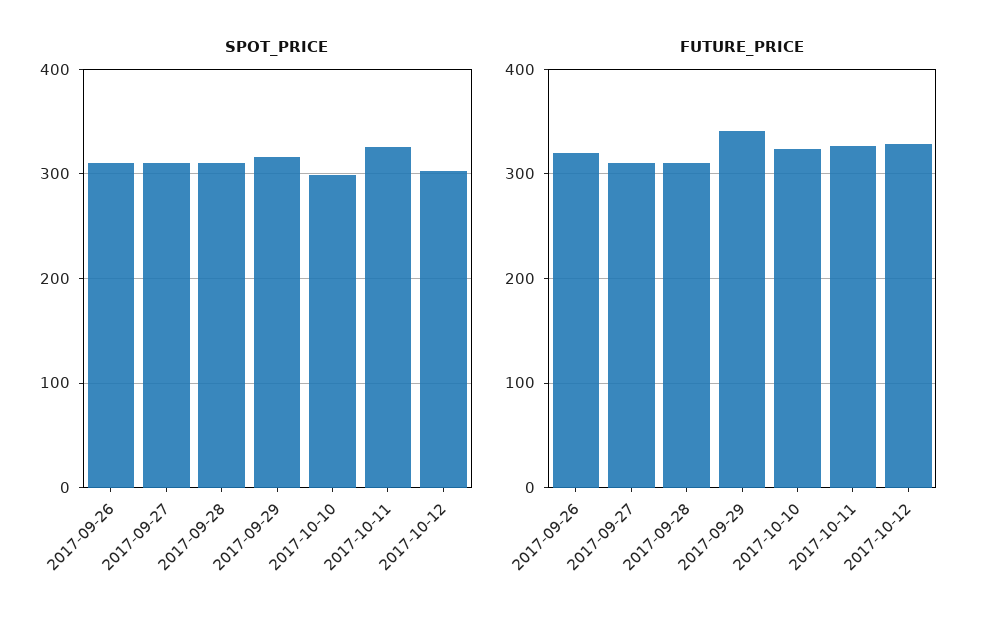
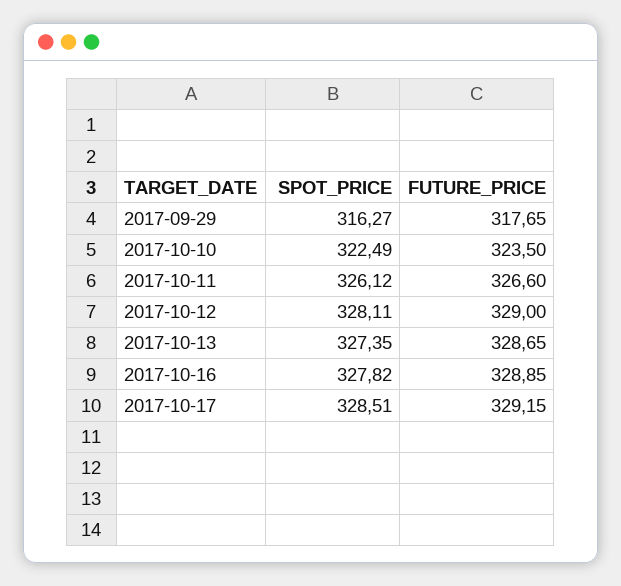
SPOT_PRICE, 2017-09-26: 310 -> none
SPOT_PRICE, 2017-09-27: 310 -> none
SPOT_PRICE, 2017-09-28: 310 -> none
SPOT_PRICE, 2017-10-10: 300 -> 322.49
SPOT_PRICE, 2017-10-12: 300 -> 328.11
FUTURE_PRICE, 2017-09-26: 320 -> none
FUTURE_PRICE, 2017-09-27: 310 -> none
FUTURE_PRICE, 2017-09-28: 310 -> none
FUTURE_PRICE, 2017-09-29: 340 -> 317.65
SPOT_PRICE, 2017-10-13: none -> 327.35
FUTURE_PRICE, 2017-10-13: none -> 328.65
SPOT_PRICE, 2017-10-16: none -> 327.82
FUTURE_PRICE, 2017-10-16: none -> 328.85
SPOT_PRICE, 2017-10-17: none -> 328.51
FUTURE_PRICE, 2017-10-17: none -> 329.15

